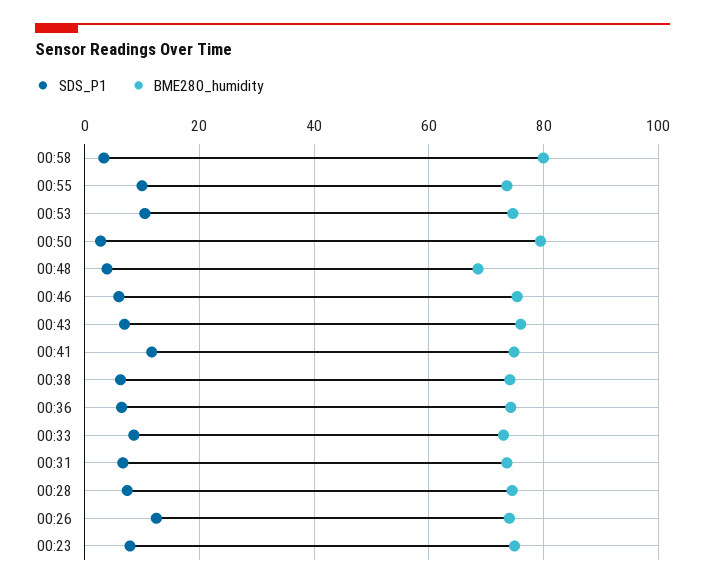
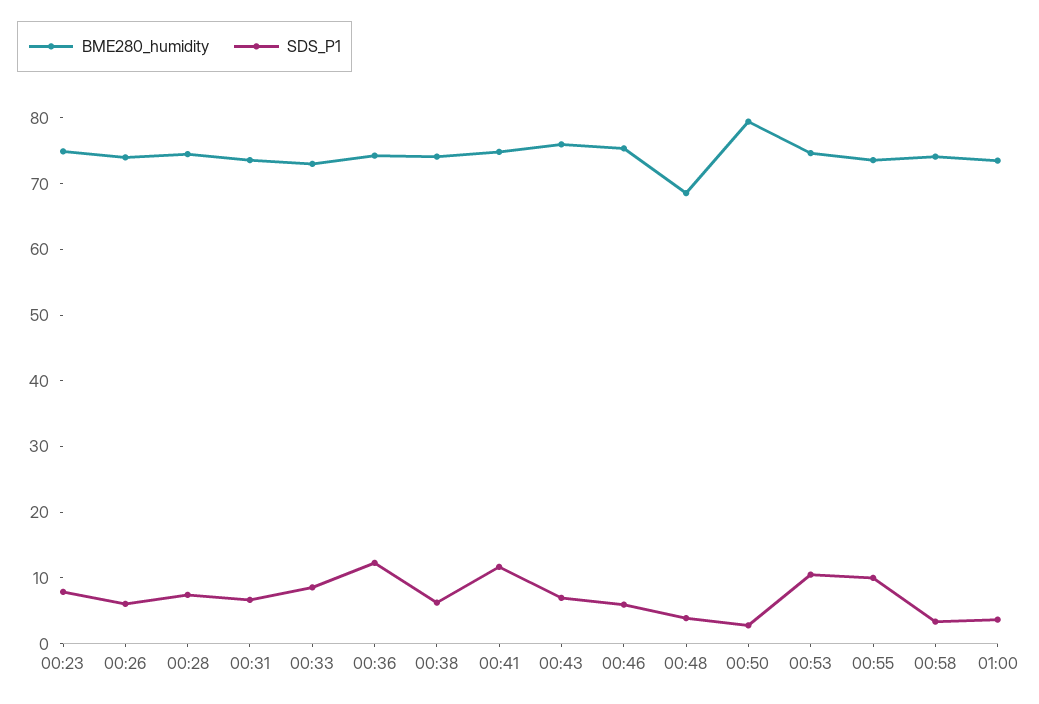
BME280_humidity, 00:58: 80 -> 74
SDS_P1, 00:36: 6 -> 12
SDS_P1, 00:26: 12 -> 6
BME280_humidity, 01:00: none -> 74
SDS_P1, 01:00: none -> 4

